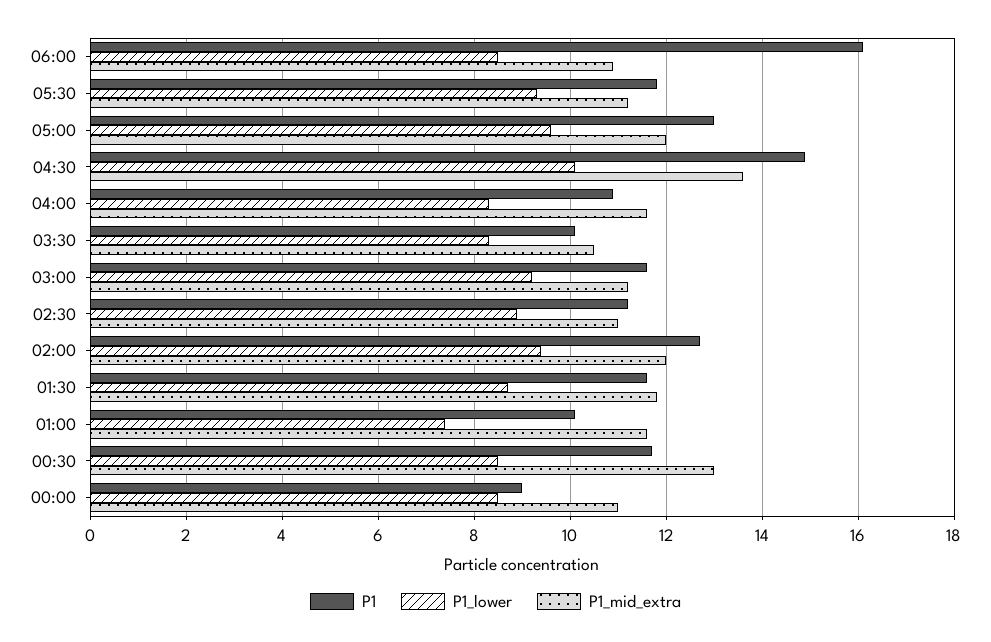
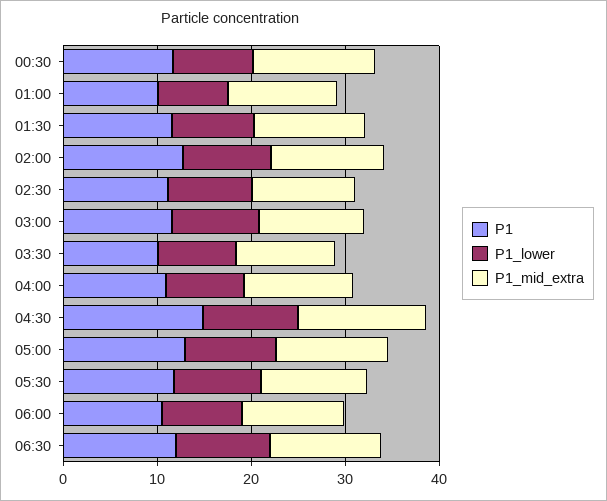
P1, 06:00: 16 -> 10
P1, 00:00: 9 -> none
P1_lower, 00:00: 8.5 -> none
P1_mid_extra, 00:00: 11 -> none
P1, 06:30: none -> 12
P1_lower, 06:30: none -> 10
P1_mid_extra, 06:30: none -> 12

